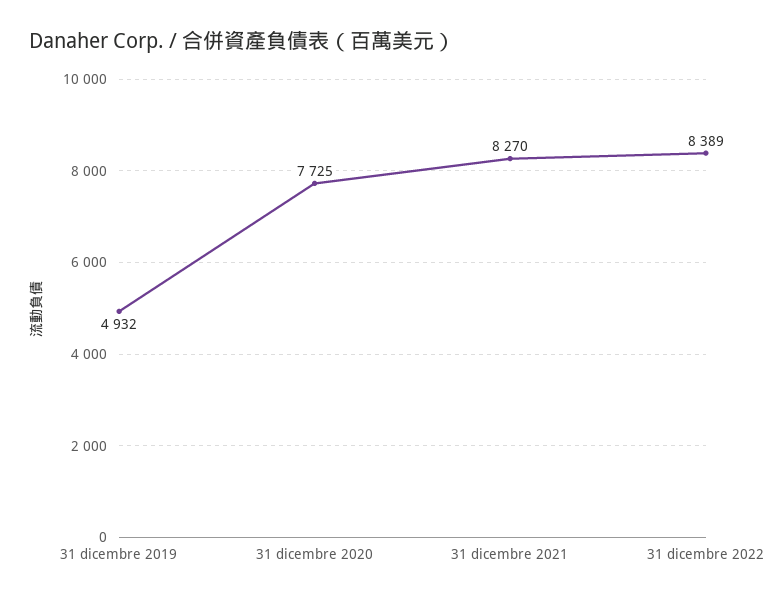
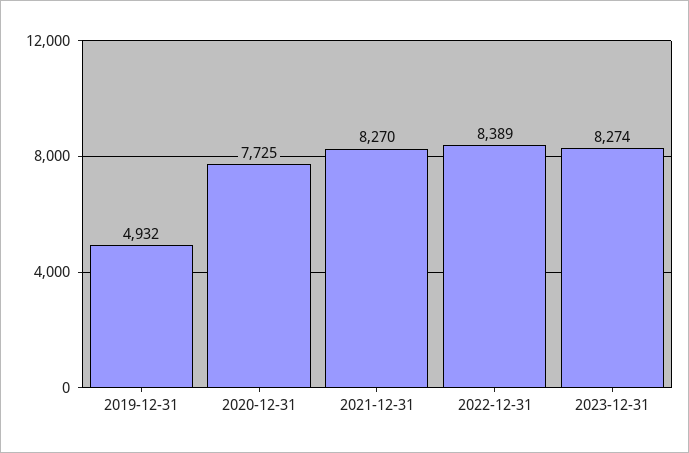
2023-12-31: none -> 8274

